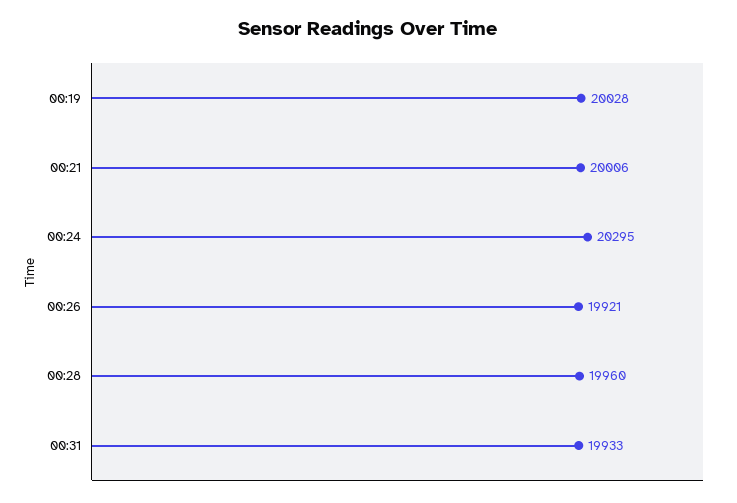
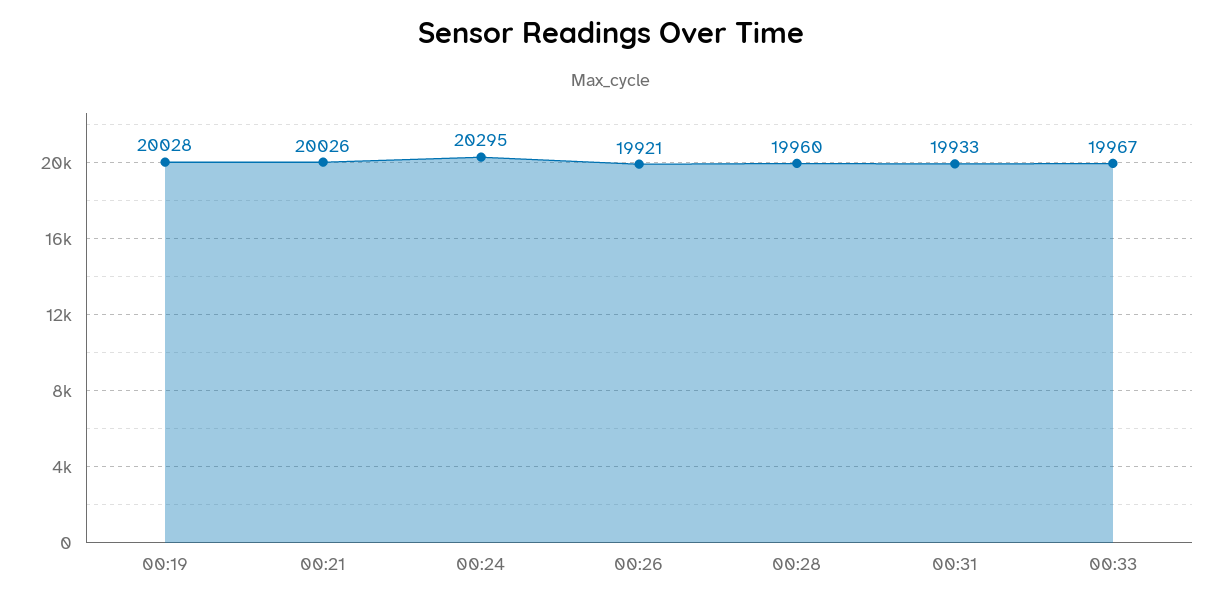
00:21: 20006 -> 20026
00:33: none -> 19967

